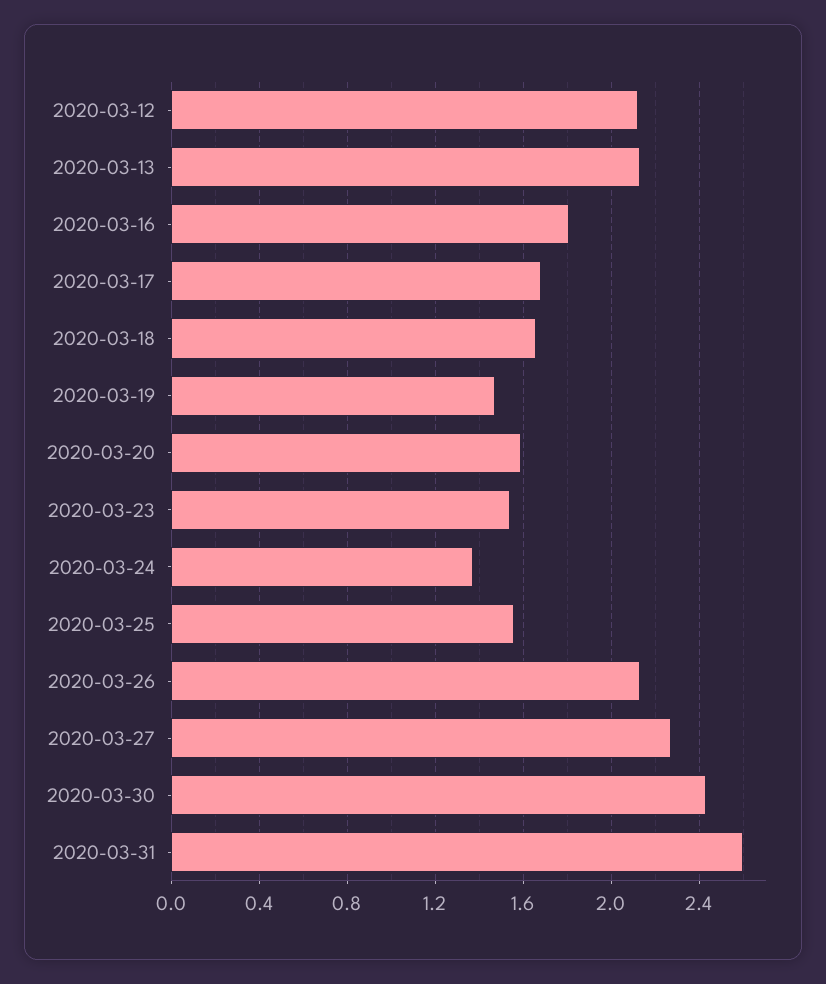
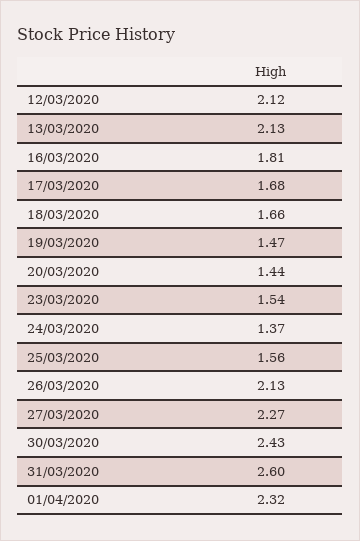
2020-03-20: 1.6 -> 1.44
01/04/2020: none -> 2.32

